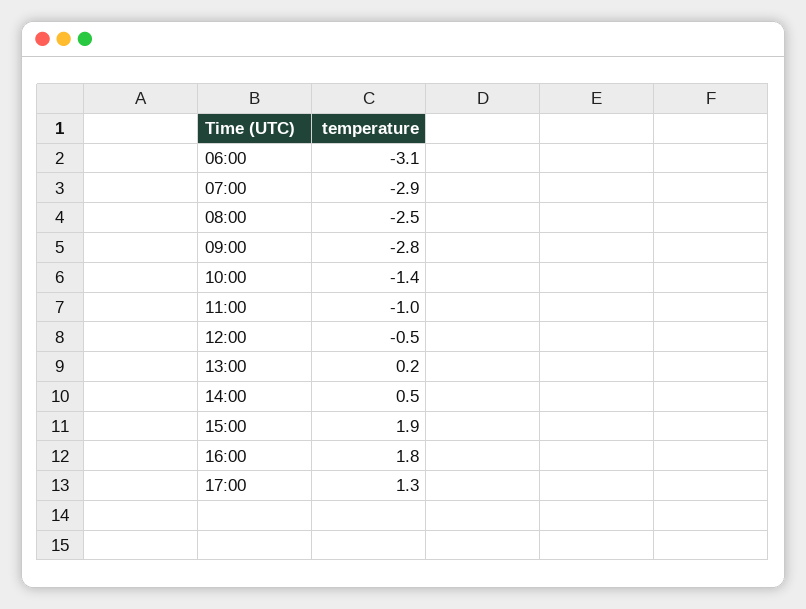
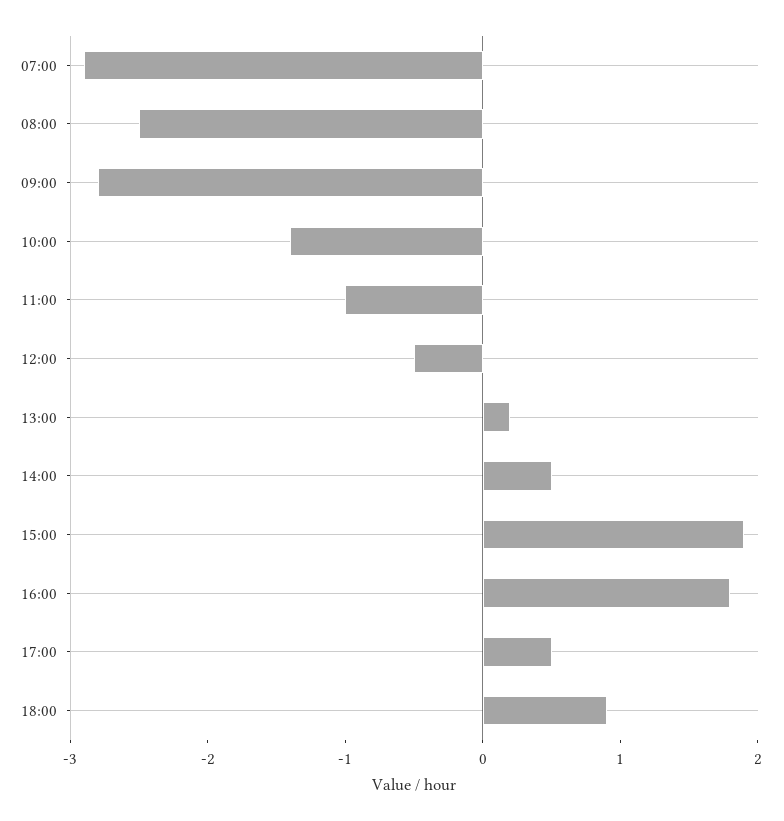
06:00: -3.1 -> none
17:00: 1.3 -> 0.5
18:00: none -> 0.9

